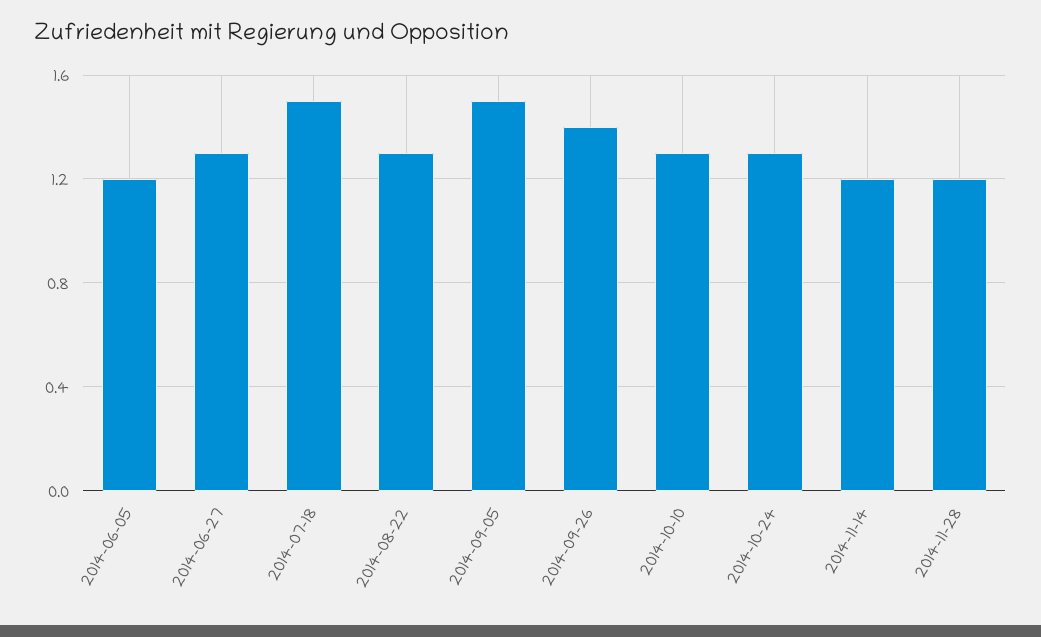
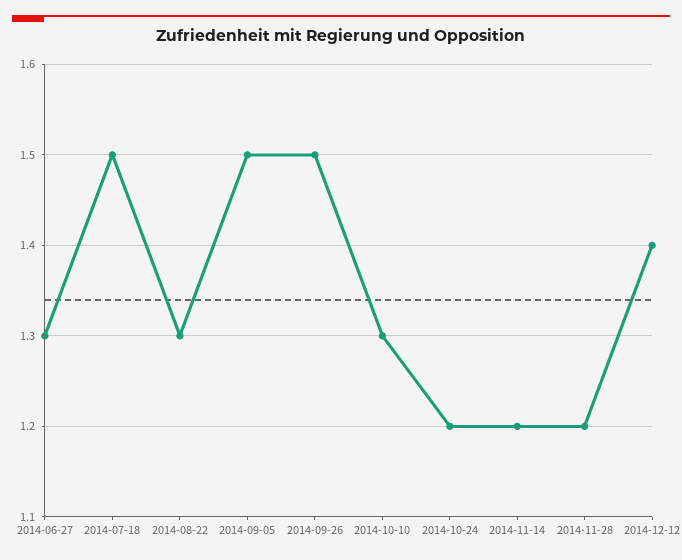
2014-06-05: 1.2 -> none
2014-09-26: 1.4 -> 1.5
2014-10-24: 1.3 -> 1.2
2014-12-12: none -> 1.4

